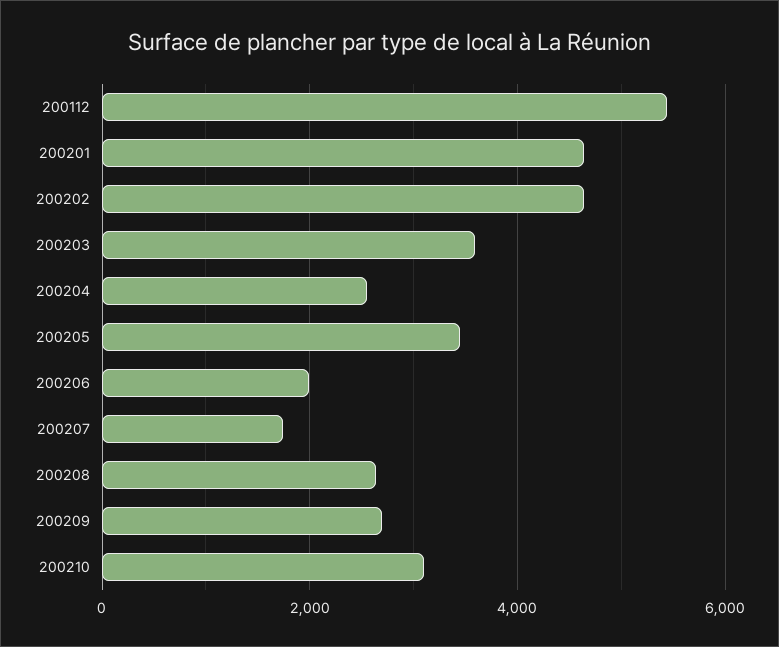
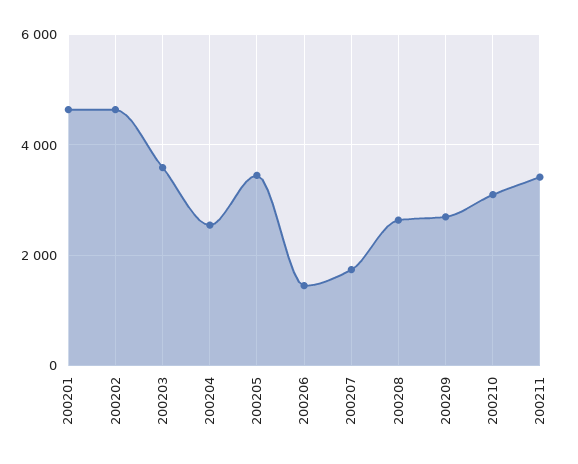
200112: 5400 -> none
200206: 2000 -> 1400
200211: none -> 3400

